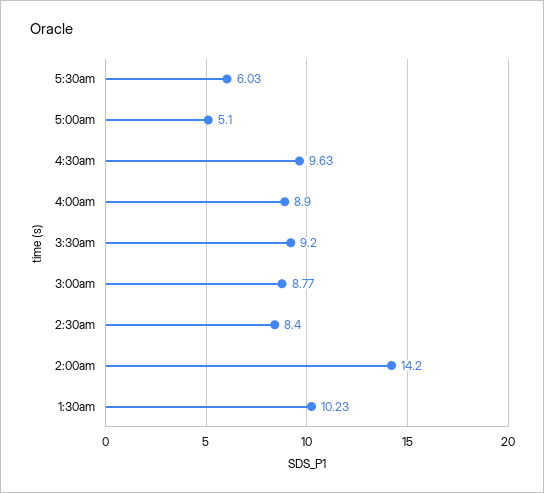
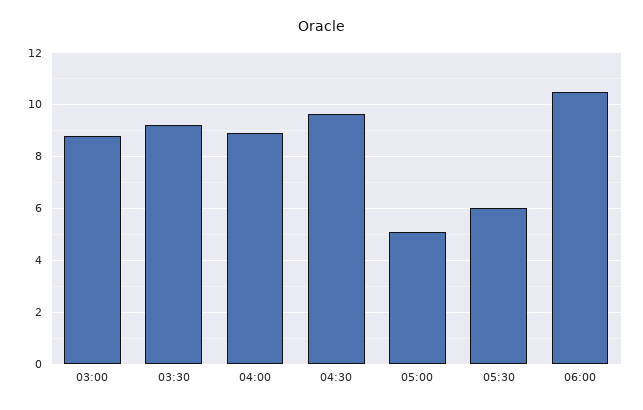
2:30am: 8.4 -> none
2:00am: 14.2 -> none
1:30am: 10.23 -> none
06:00: none -> 10.5

